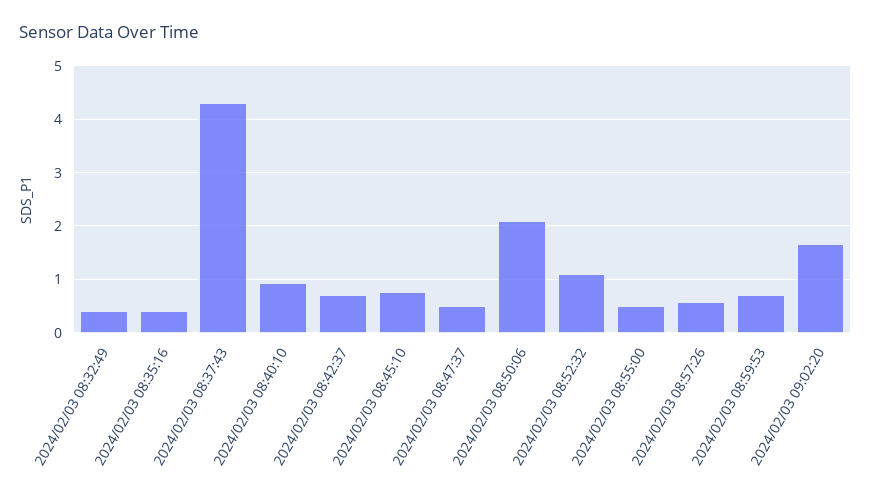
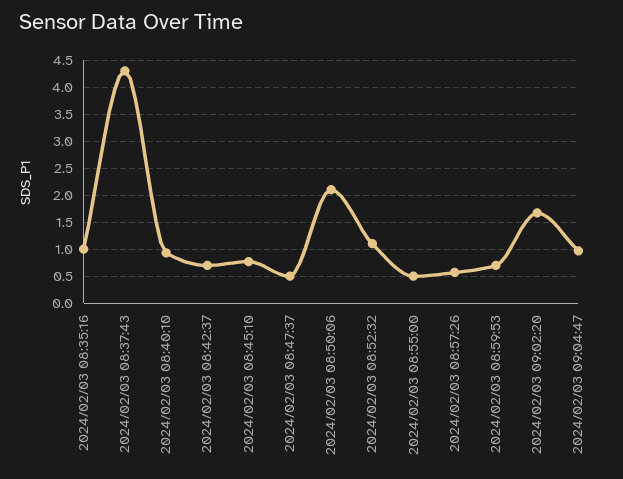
2024/02/03 08:32:49: 0.4 -> none
2024/02/03 08:35:16: 0.4 -> 1
2024/02/03 09:04:47: none -> 1

